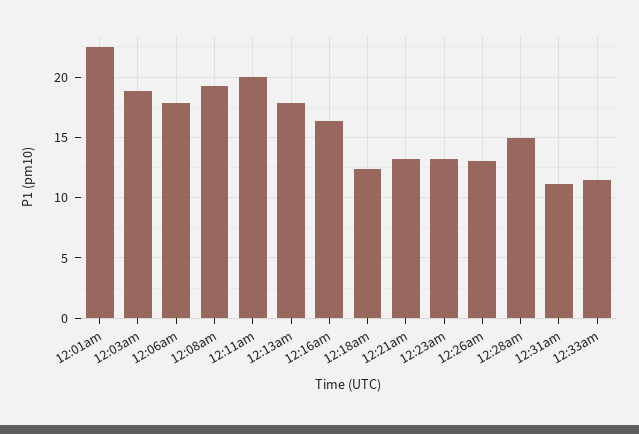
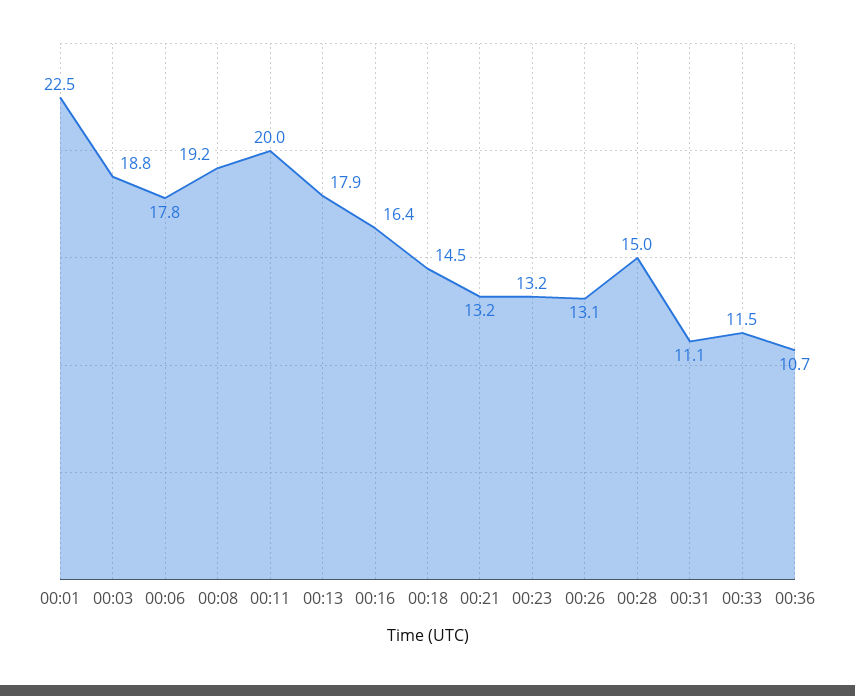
12:18am: 12.5 -> 14.5
00:36: none -> 10.7

